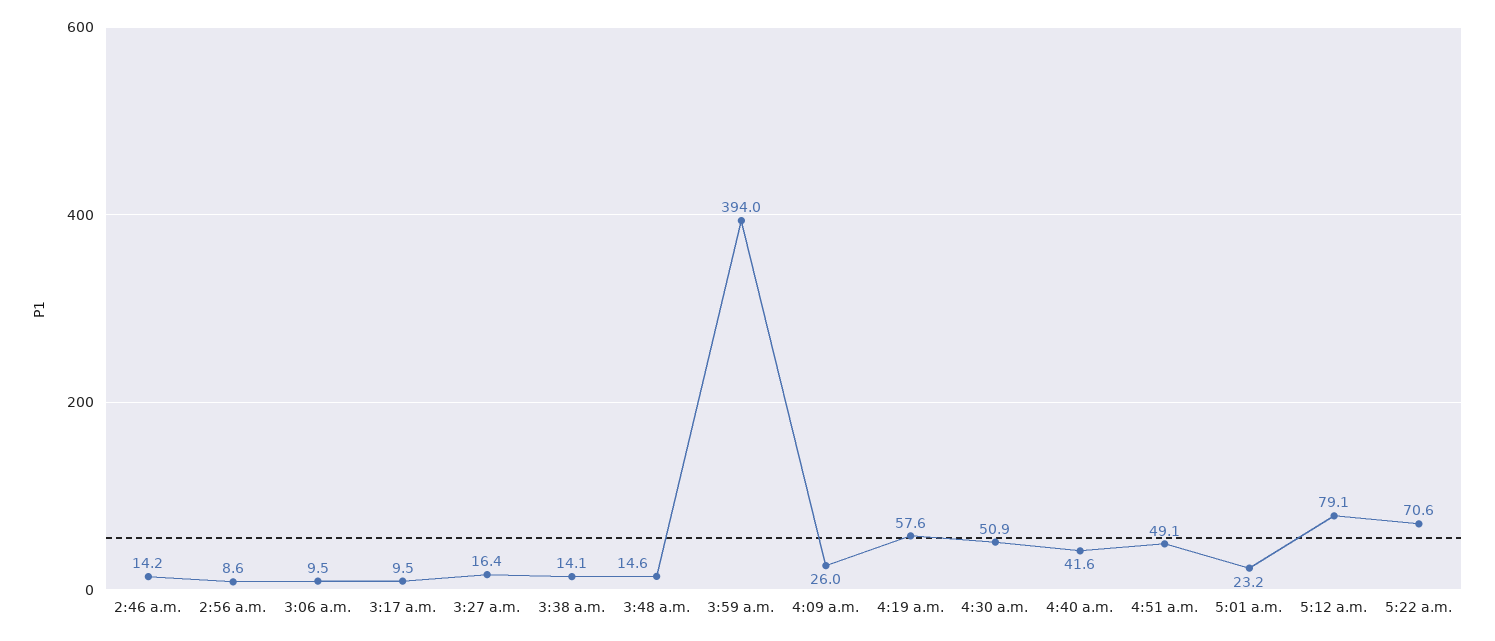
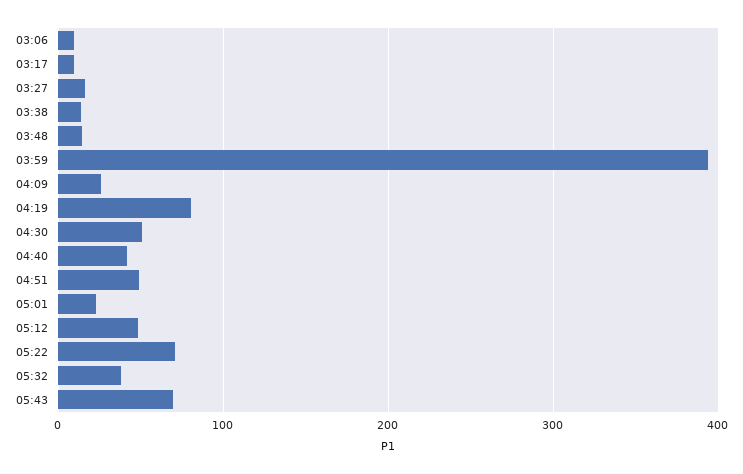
2:46 a.m.: 14.2 -> none
2:56 a.m.: 8.6 -> none
4:19 a.m.: 57.6 -> 80
5:12 a.m.: 79.1 -> 50
05:32: none -> 40
05:43: none -> 70

